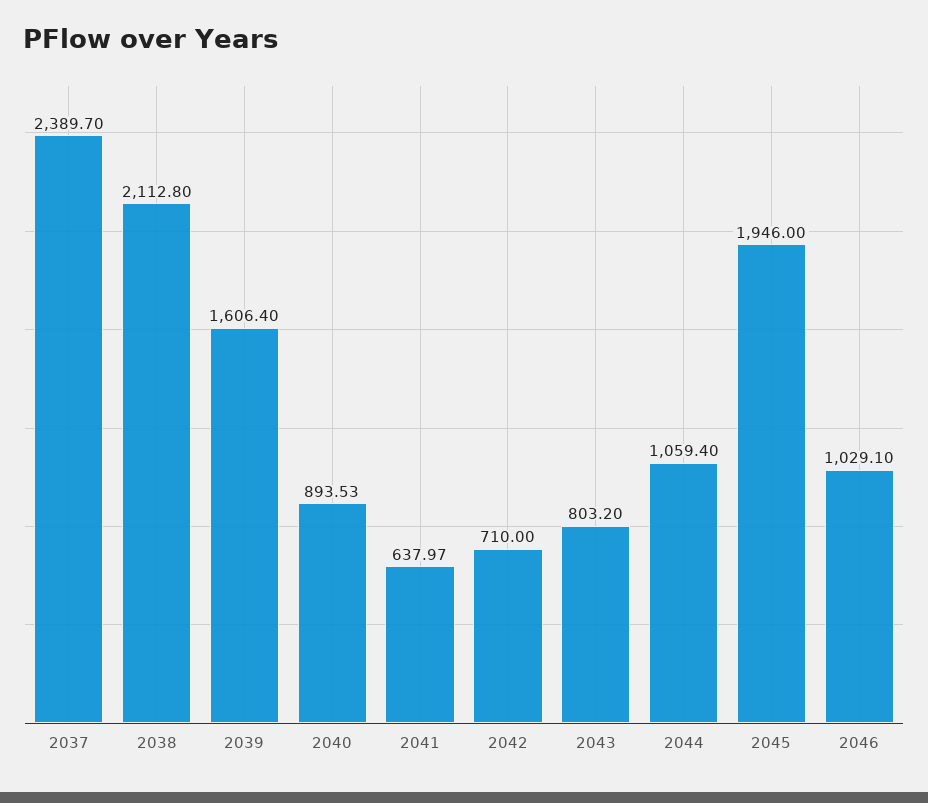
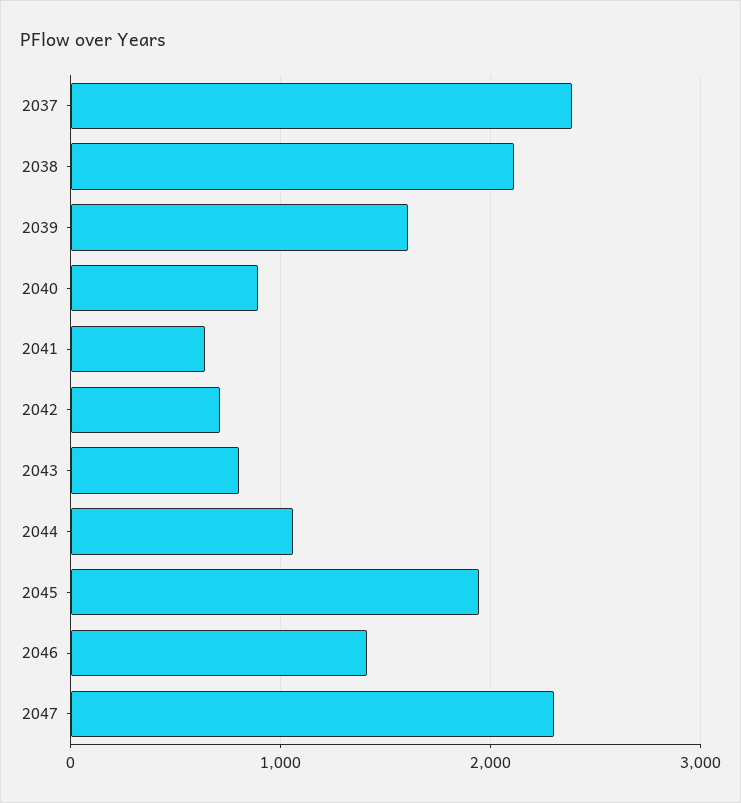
2046: 1029.1 -> 1400
2047: none -> 2300

